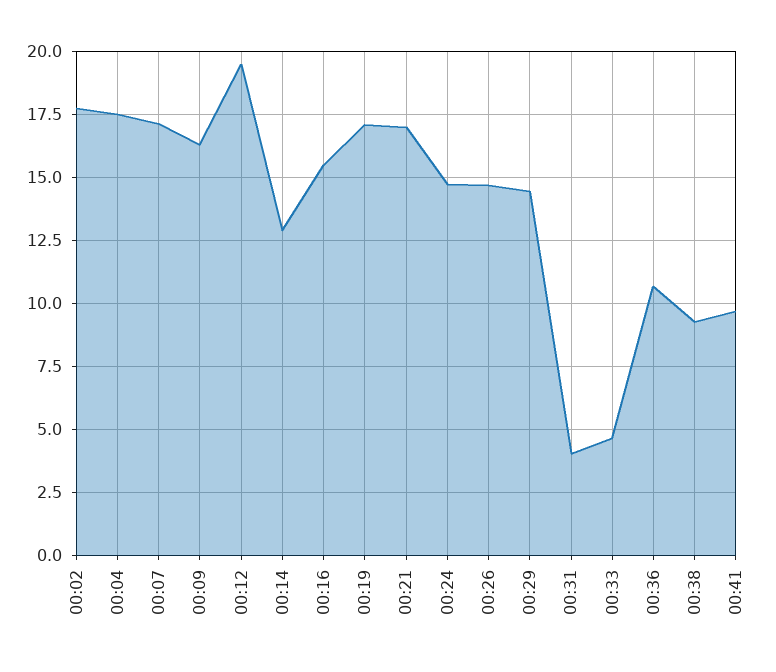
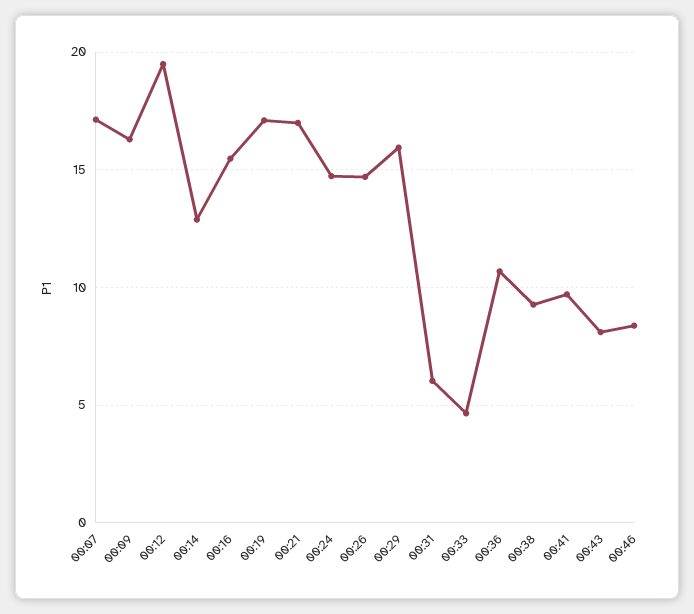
00:02: 17.75 -> none
00:04: 17.5 -> none
00:29: 14.5 -> 16
00:31: 4 -> 6
00:43: none -> 8
00:46: none -> 8.5

